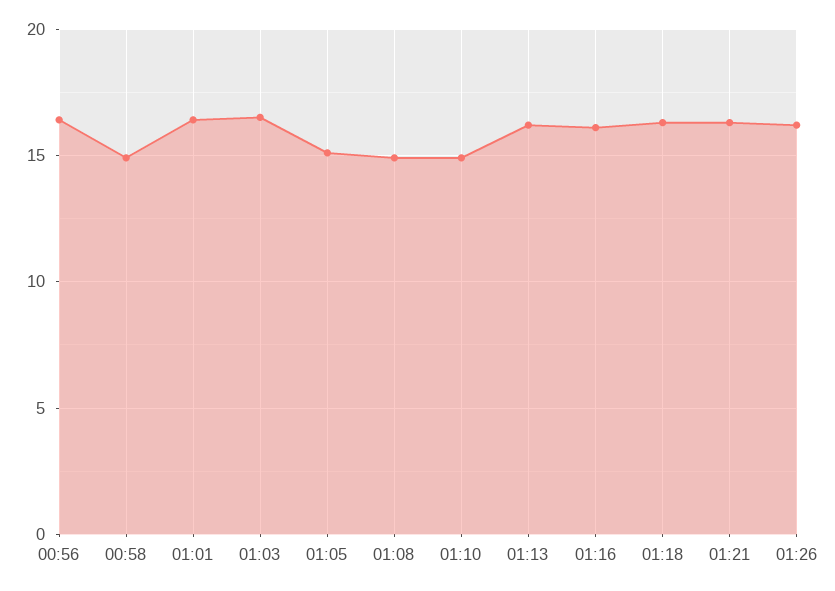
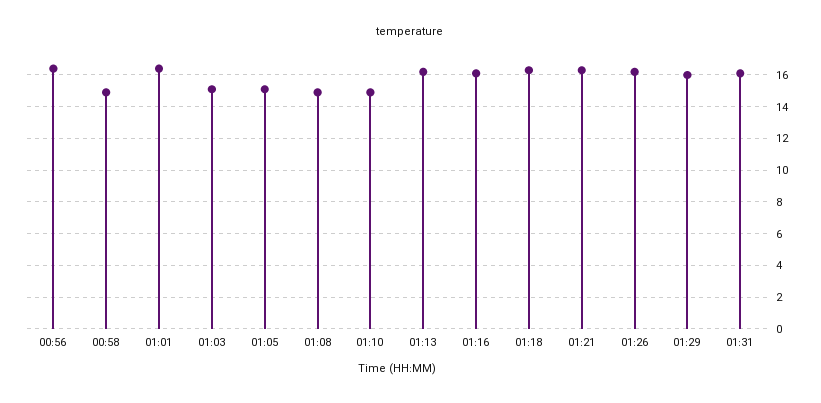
01:03: 16.5 -> 15
01:29: none -> 16
01:31: none -> 16

